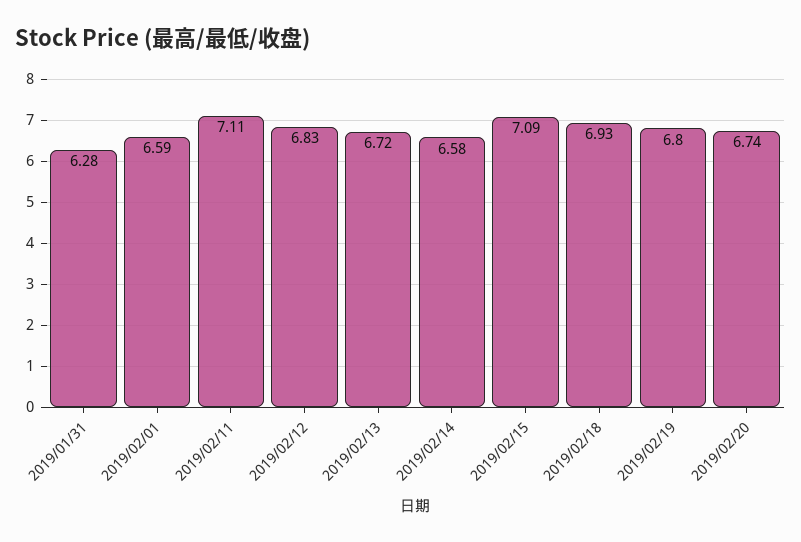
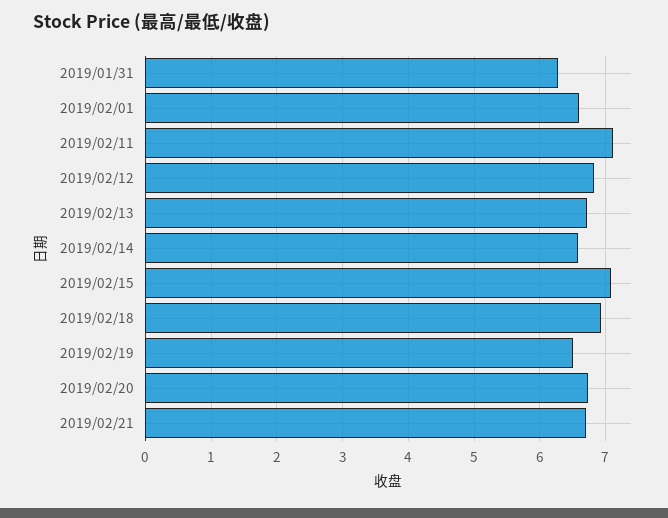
2019/02/19: 6.8 -> 6.5
2019/02/21: none -> 6.7

